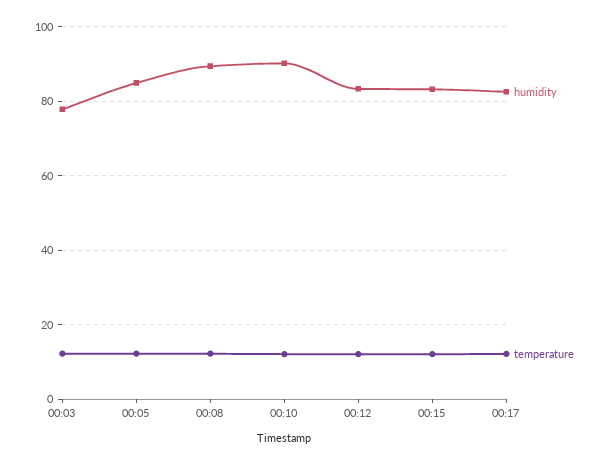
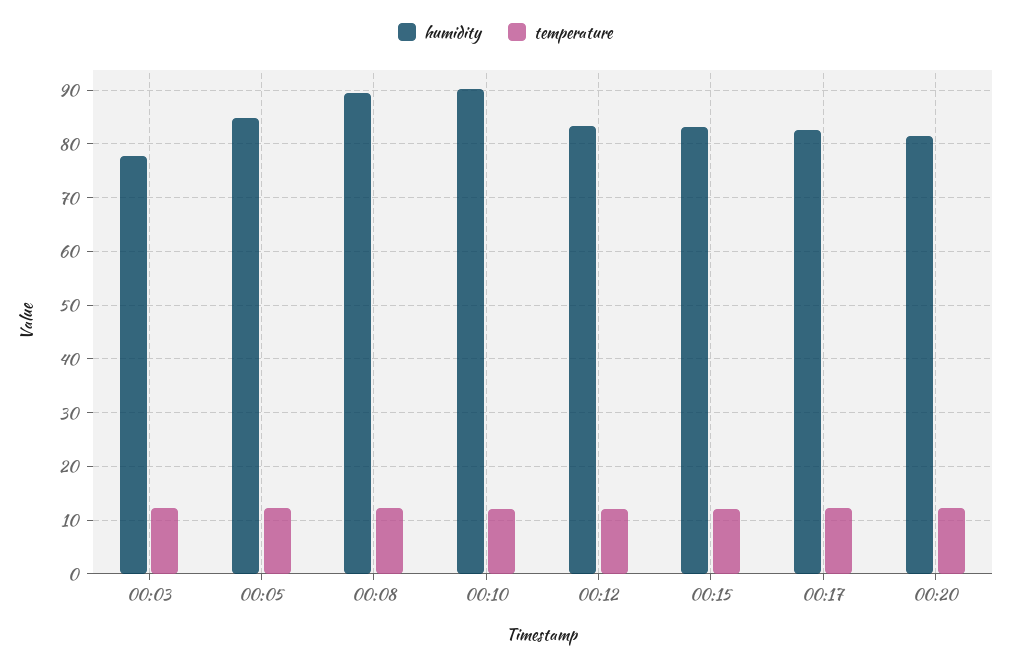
humidity, 00:20: none -> 82
temperature, 00:20: none -> 12

